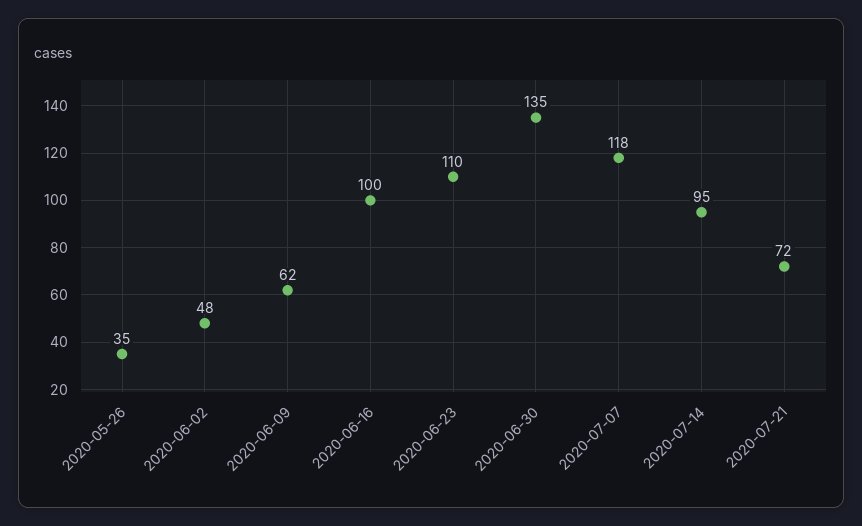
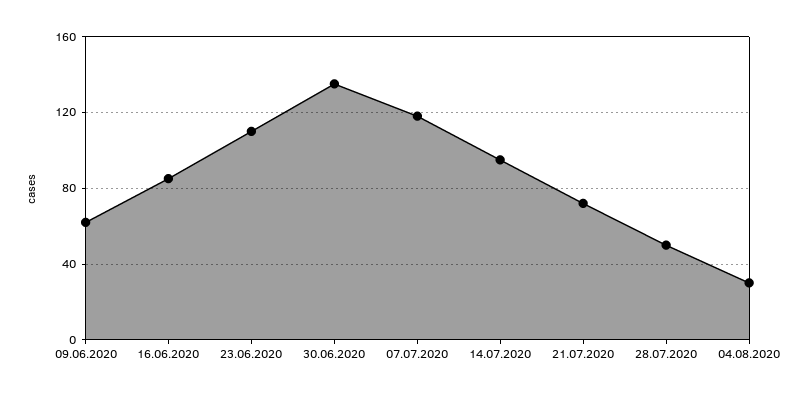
2020-05-26: 35 -> none
2020-06-02: 48 -> none
2020-06-16: 100 -> 85
28.07.2020: none -> 50
04.08.2020: none -> 30

